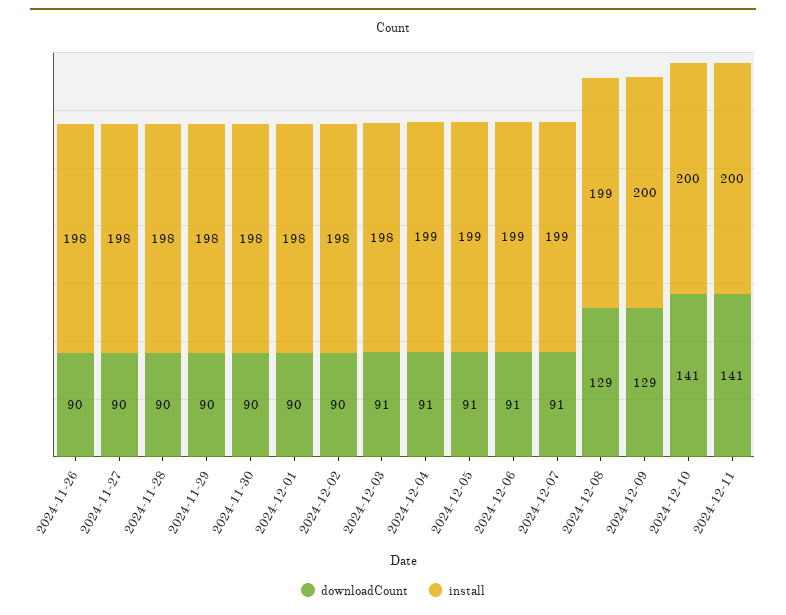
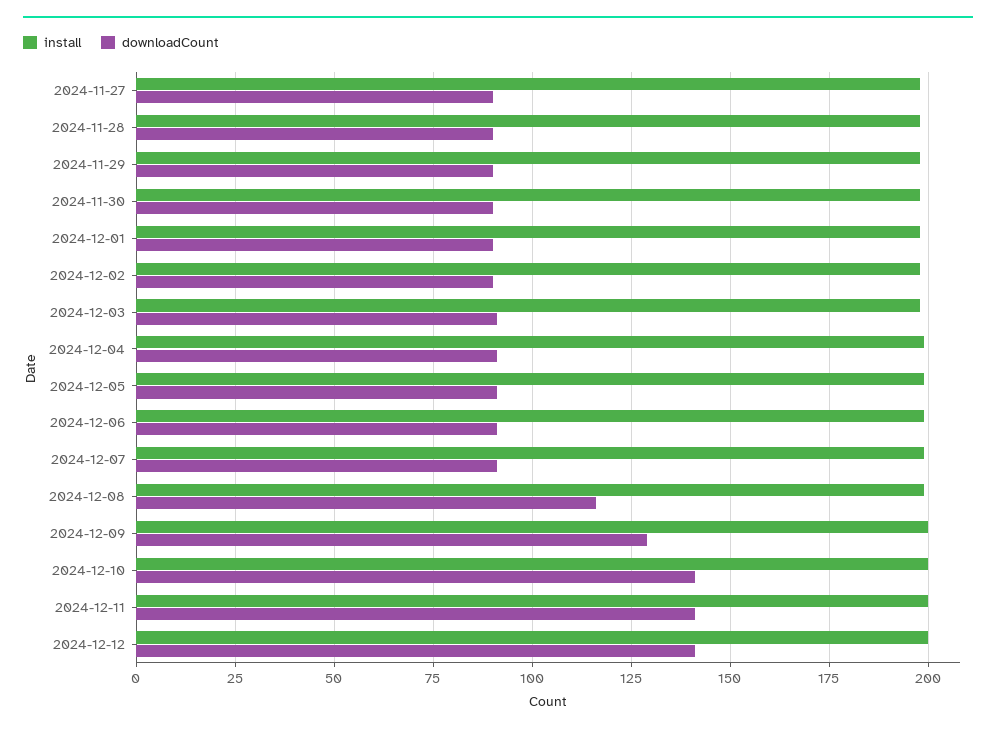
downloadCount, 2024-11-26: 90 -> none
install, 2024-11-26: 198 -> none
downloadCount, 2024-12-08: 129 -> 115
install, 2024-12-12: none -> 200
downloadCount, 2024-12-12: none -> 140

